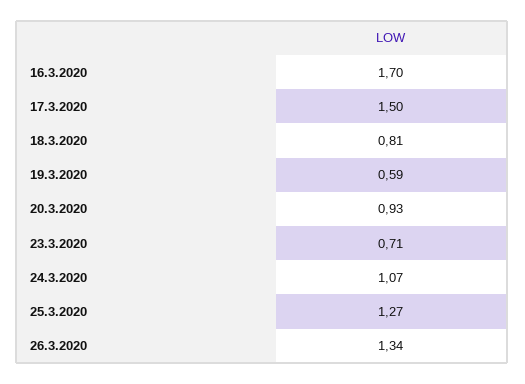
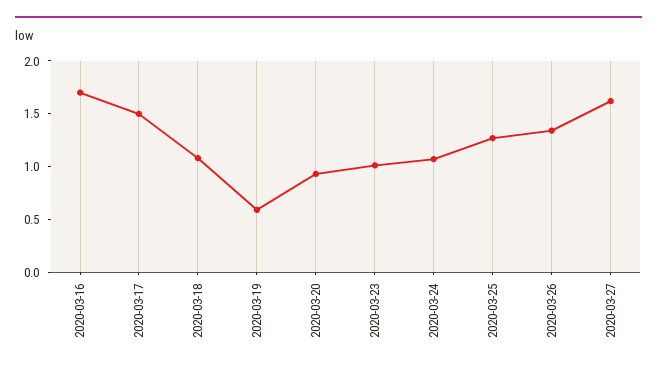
18.3.2020: 0.81 -> 1.1
23.3.2020: 0.71 -> 1
2020-03-27: none -> 1.6

